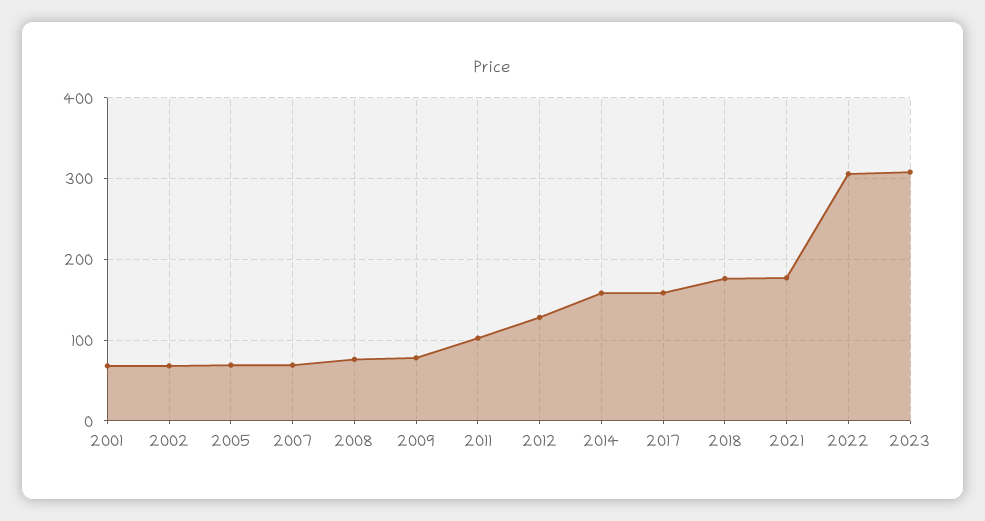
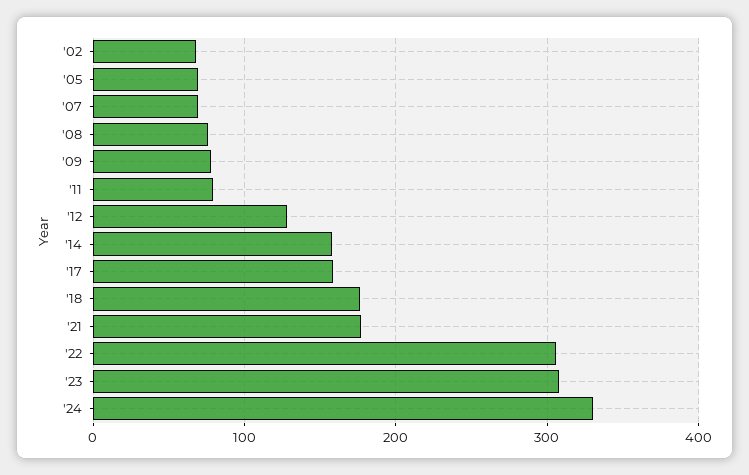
2001: 70 -> none
2011: 100 -> 80
'24: none -> 330

